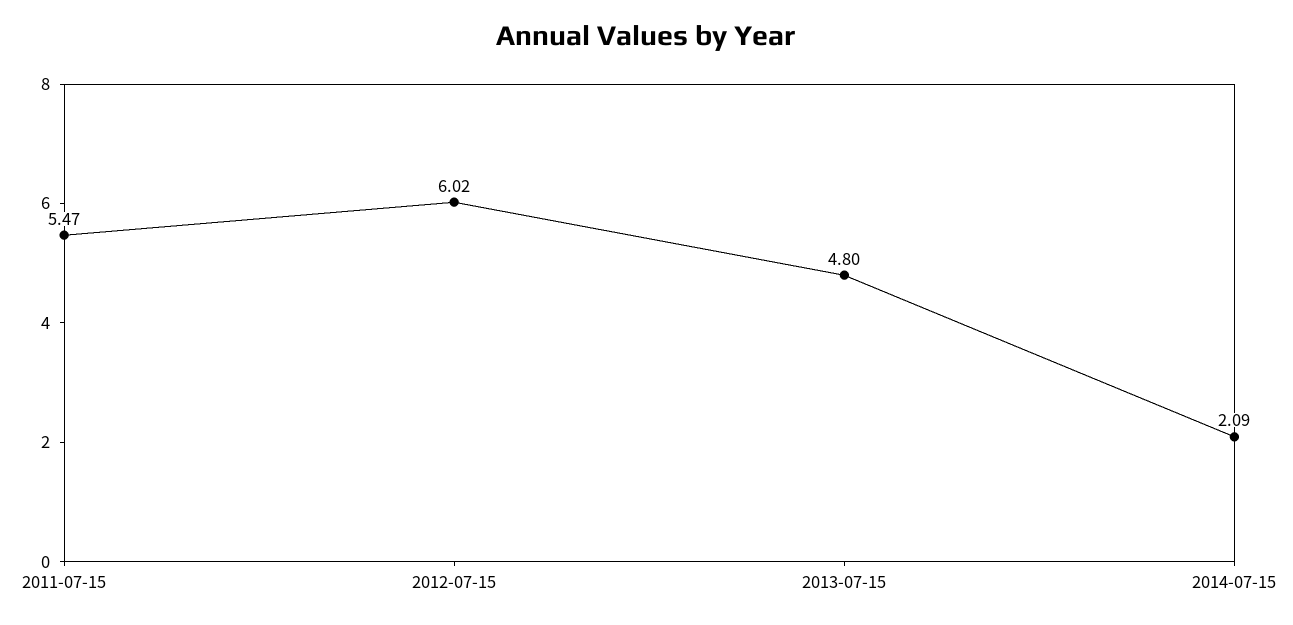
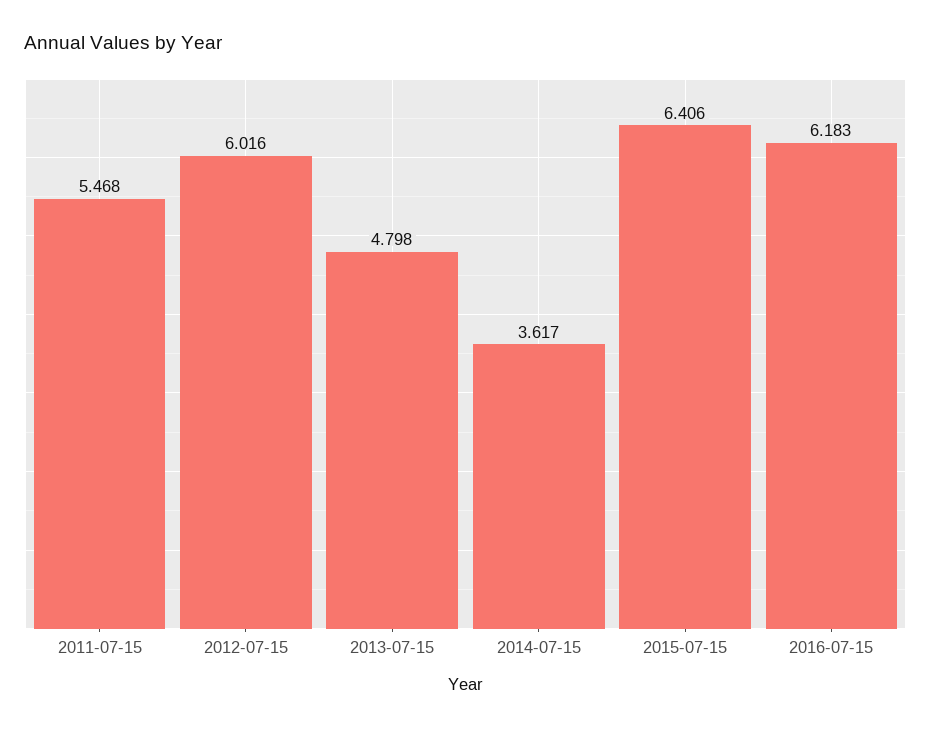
2014-07-15: 2.09 -> 3.617
2015-07-15: none -> 6.406
2016-07-15: none -> 6.183

